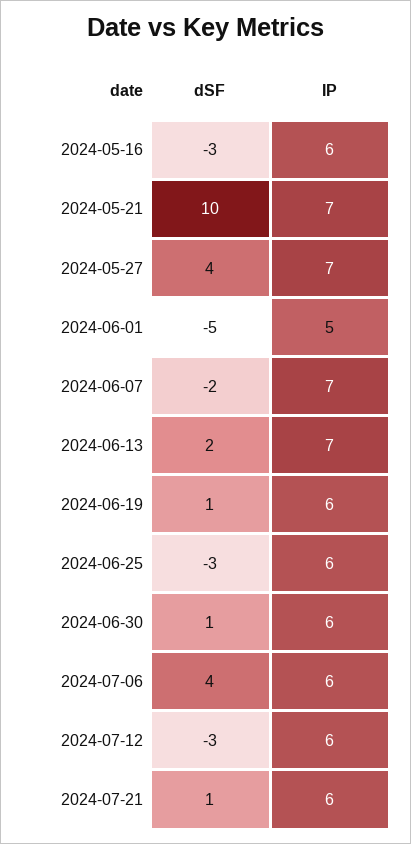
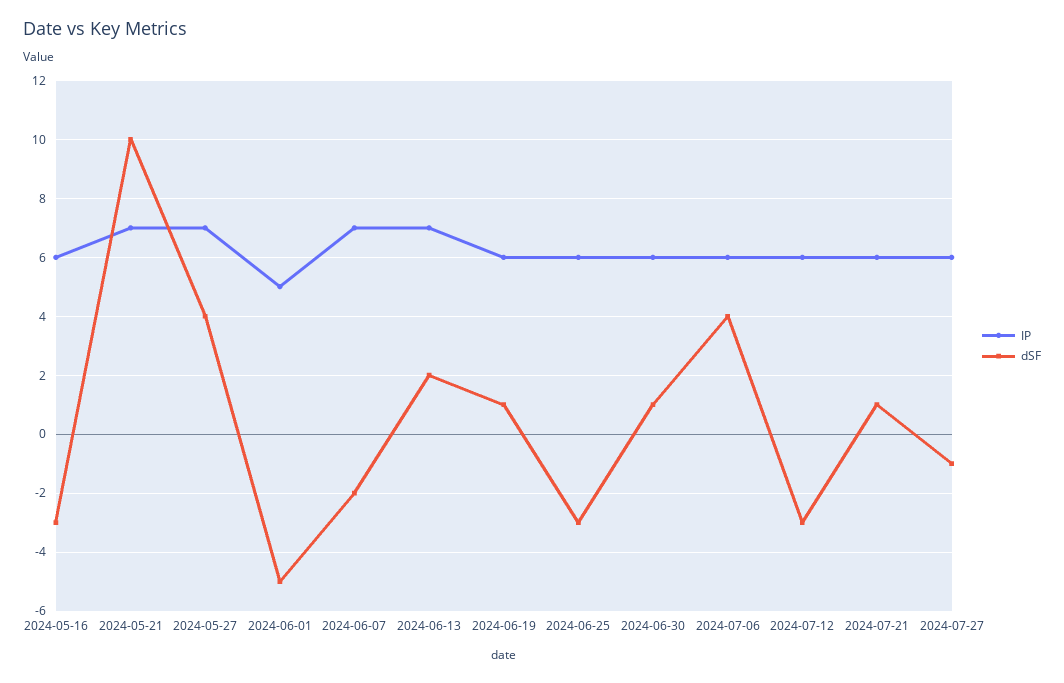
IP, 2024-07-27: none -> 6
dSF, 2024-07-27: none -> -1

